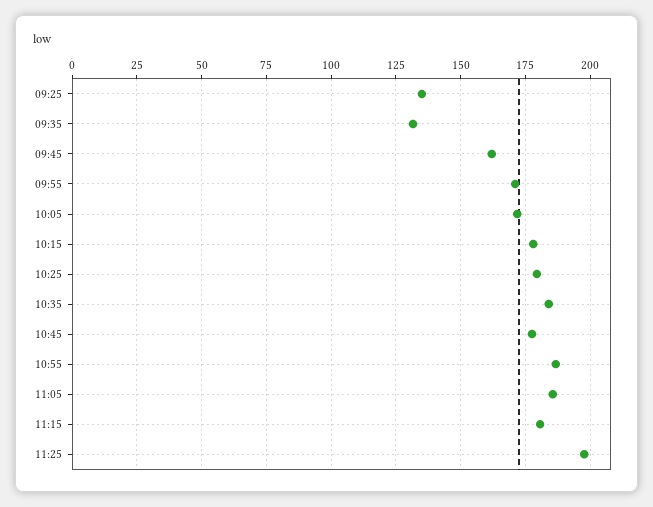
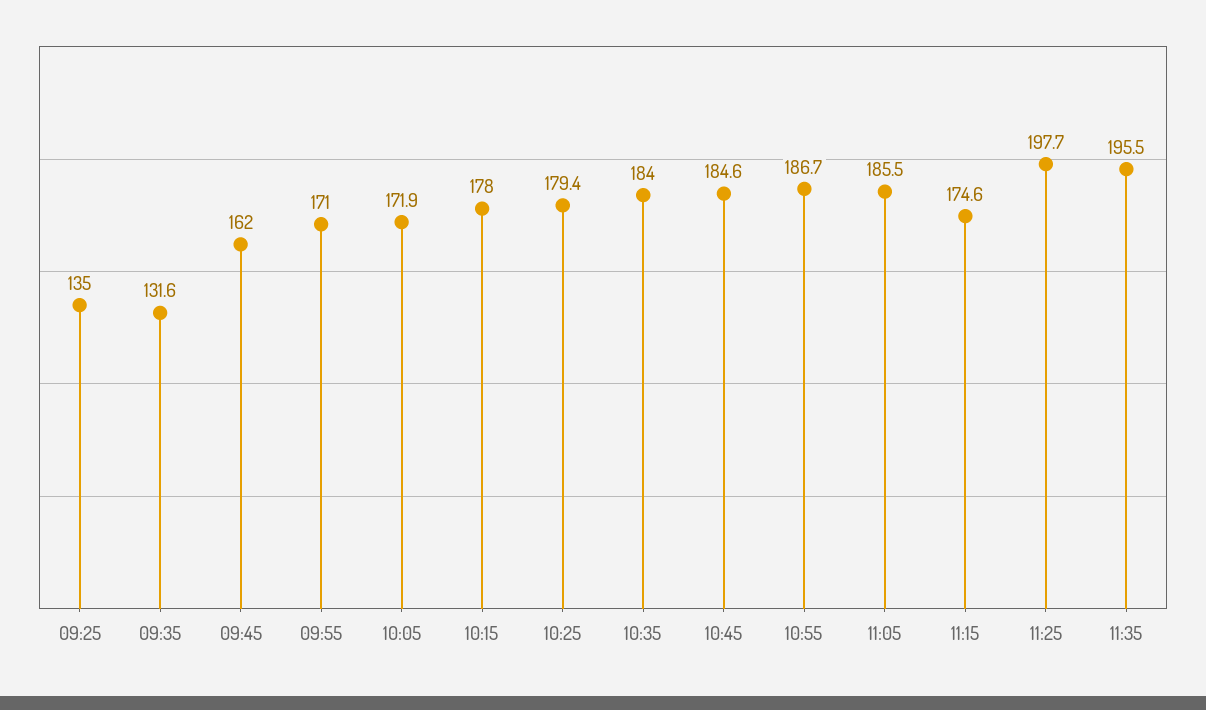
10:45: 177.5 -> 184.6
11:15: 180 -> 174.6
11:35: none -> 195.5

